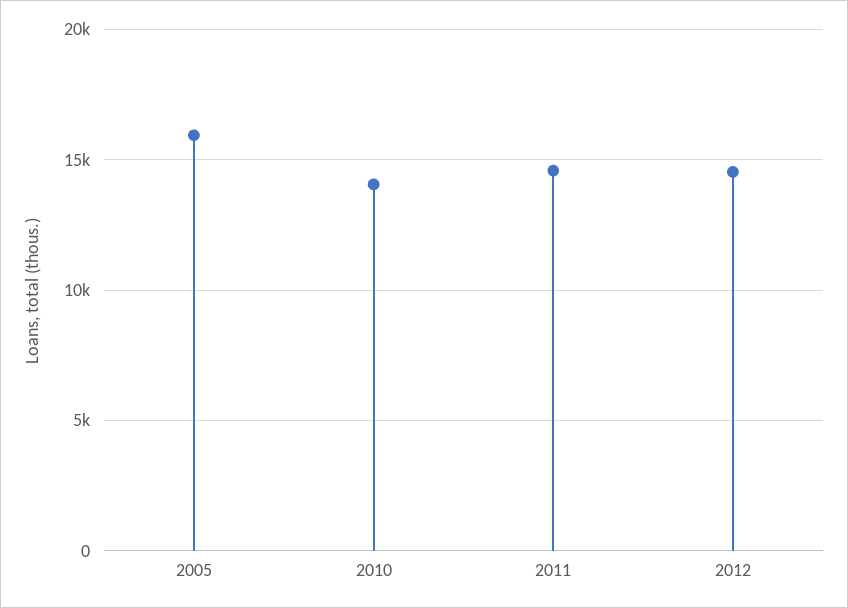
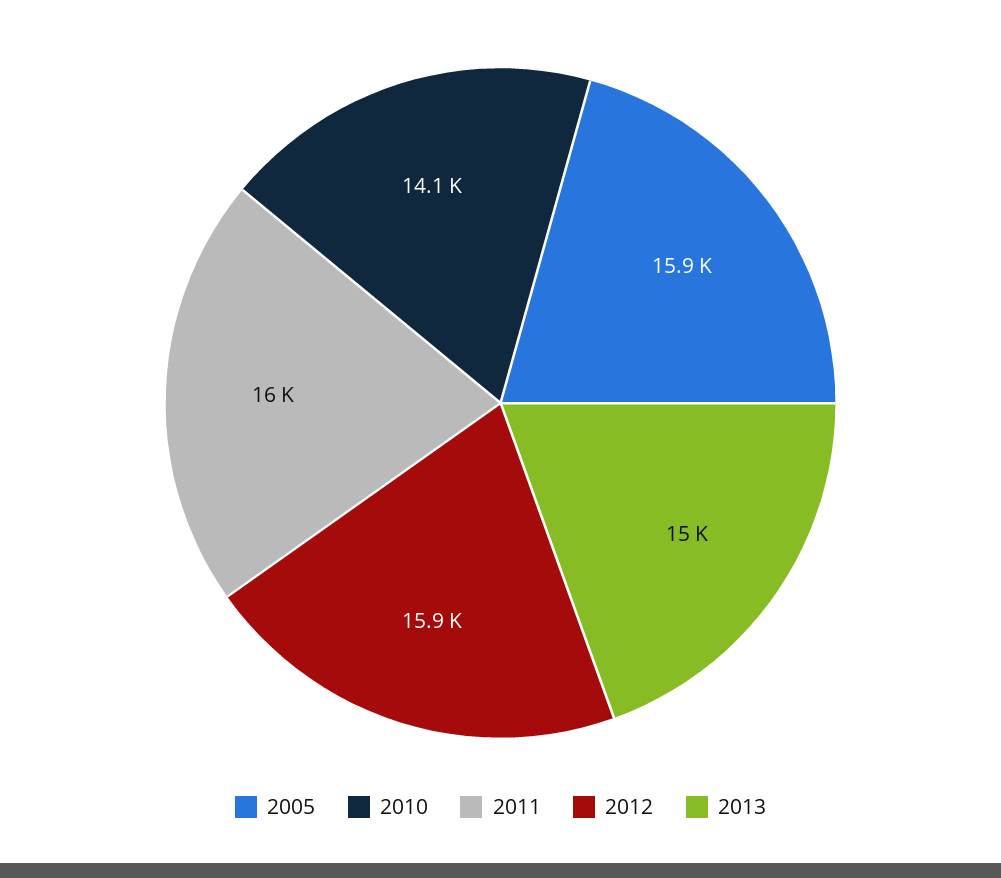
2011: 14500 -> 16000
2012: 14500 -> 15900
2013: none -> 15000

